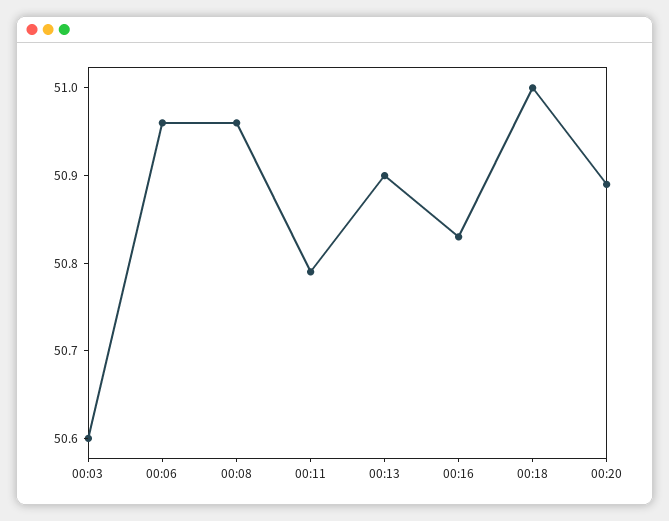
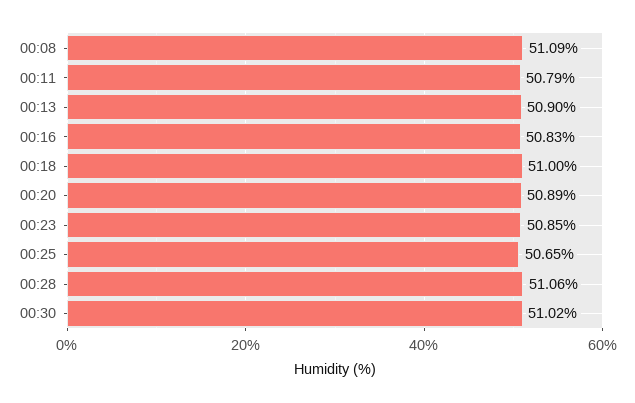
00:03: 50.6 -> none
00:06: 50.96 -> none
00:08: 50.96 -> 51.09
00:23: none -> 50.85
00:25: none -> 50.65
00:28: none -> 51.06
00:30: none -> 51.02

